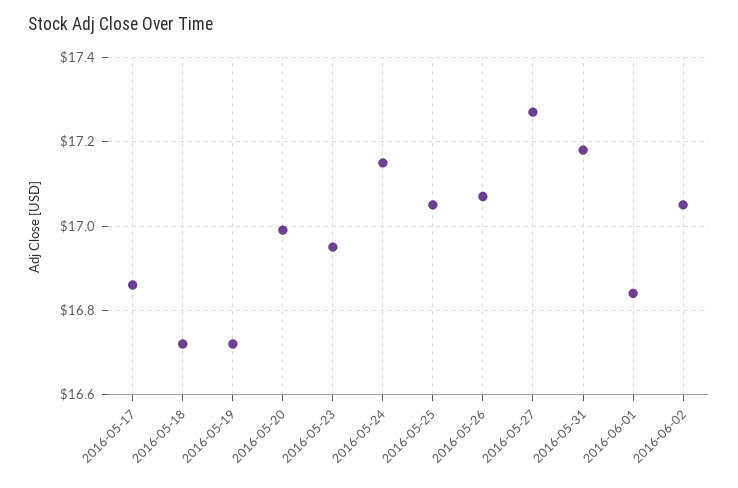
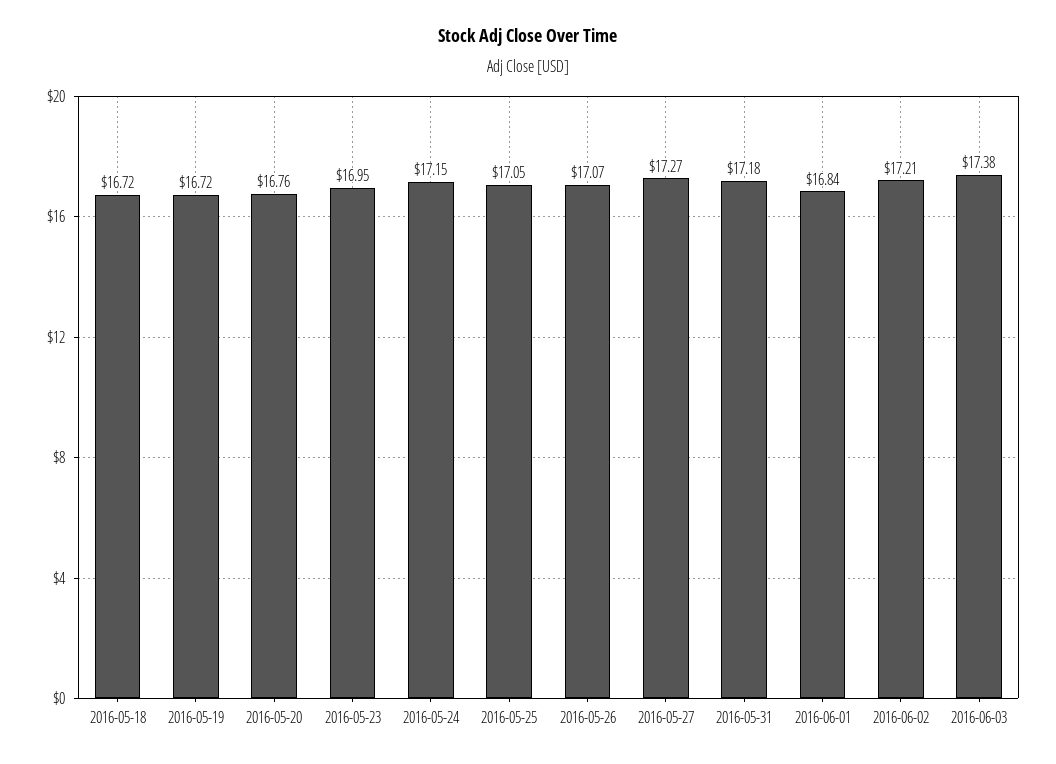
2016-05-17: 16.85 -> none
2016-05-20: 17 -> 16.76
2016-06-02: 17.05 -> 17.21
2016-06-03: none -> 17.38

